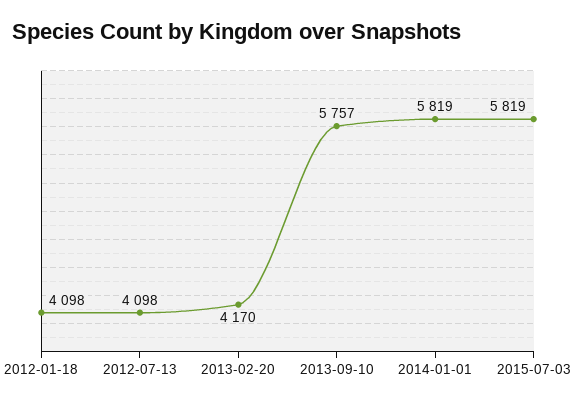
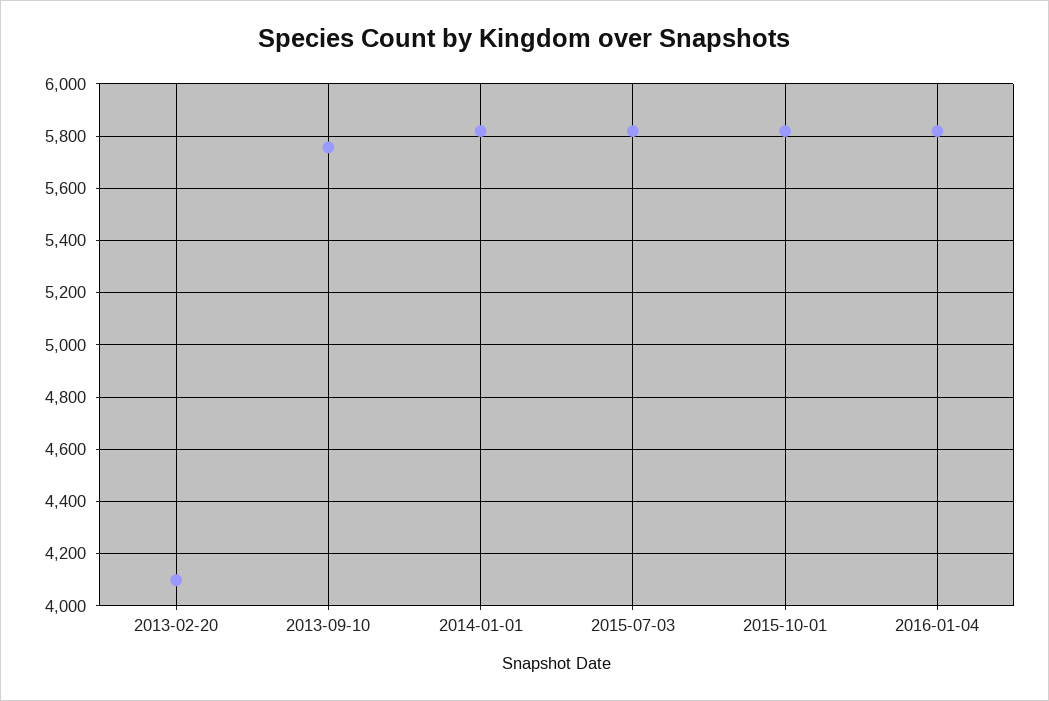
2012-01-18: 4098 -> none
2012-07-13: 4098 -> none
2013-02-20: 4170 -> 4100
2015-10-01: none -> 5825
2016-01-04: none -> 5825

